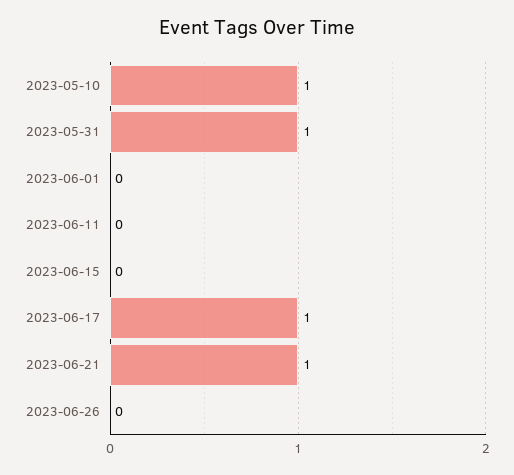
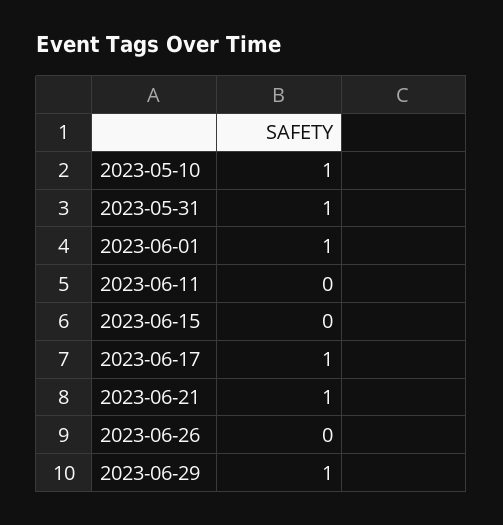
2023-06-01: 0 -> 1
2023-06-29: none -> 1

